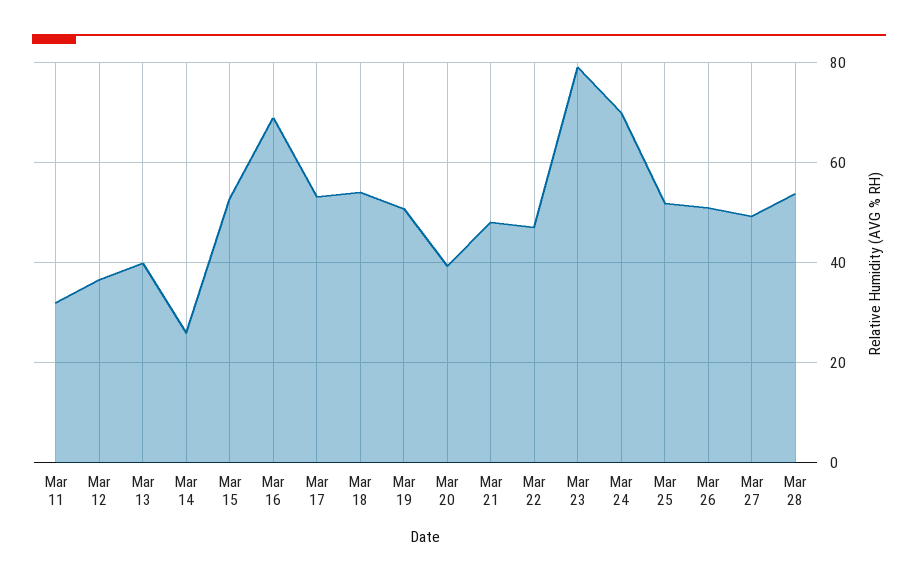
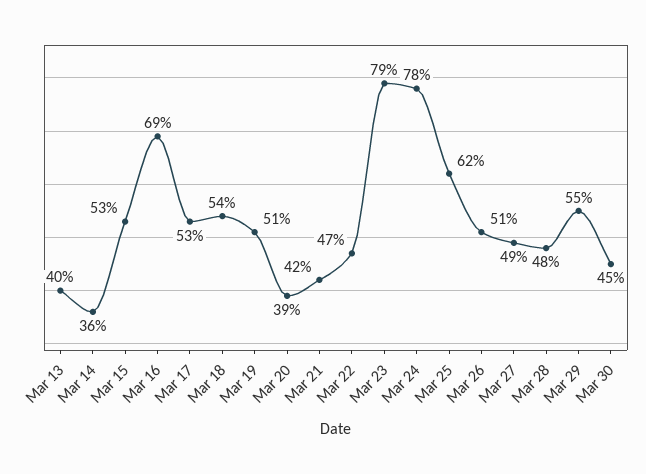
Mar 11: 32 -> none
Mar 12: 36 -> none
Mar 14: 26 -> 36
Mar 21: 48 -> 42
Mar 24: 70 -> 78
Mar 25: 52 -> 62
Mar 28: 54 -> 48
Mar 29: none -> 55
Mar 30: none -> 45

